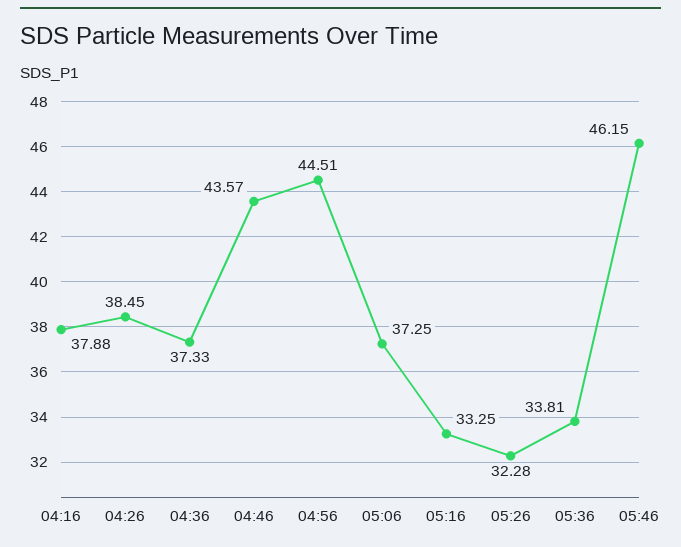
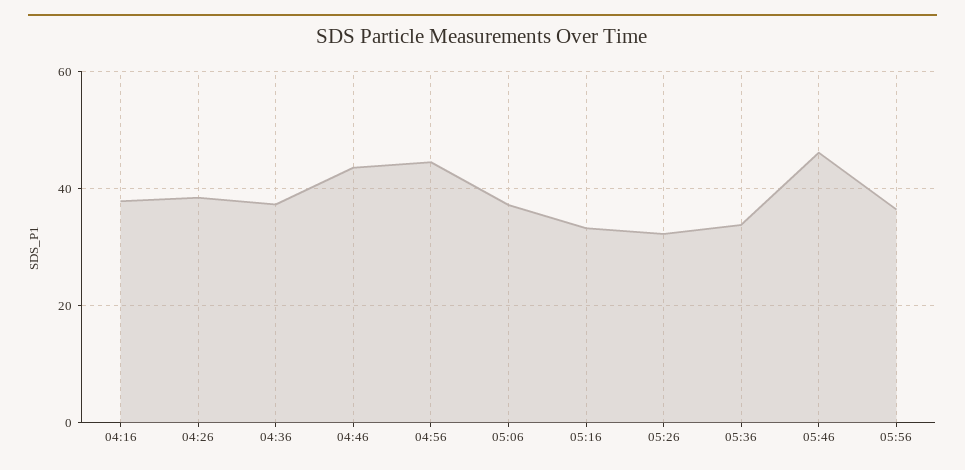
05:56: none -> 36

